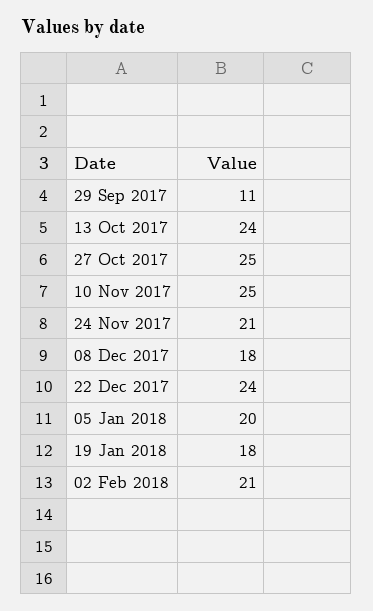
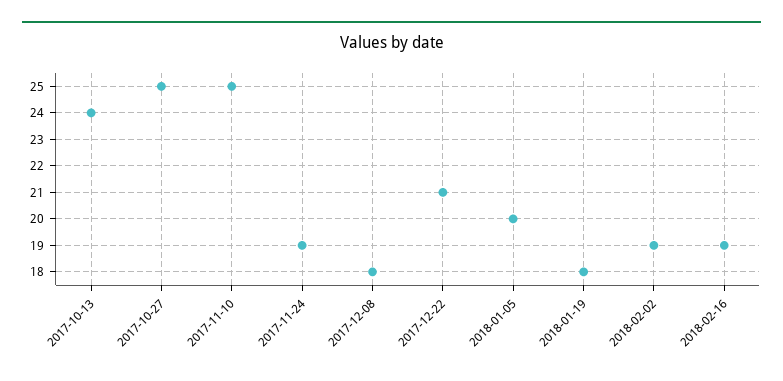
29 Sep 2017: 11 -> none
24 Nov 2017: 21 -> 19
22 Dec 2017: 24 -> 21
02 Feb 2018: 21 -> 19
2018-02-16: none -> 19

